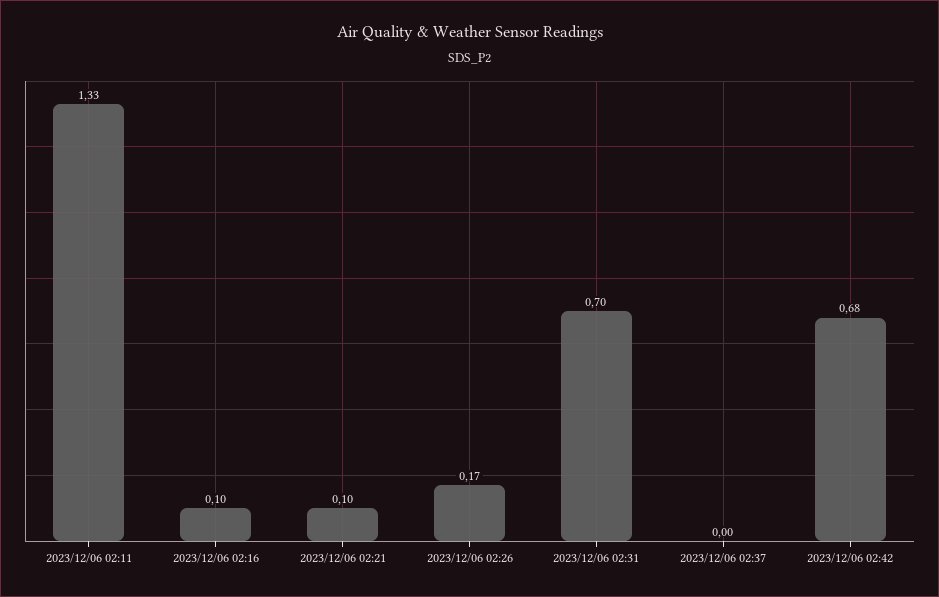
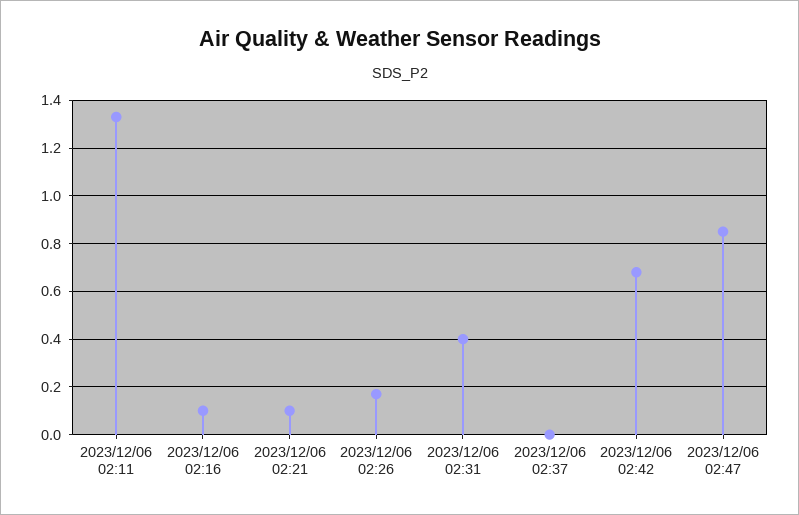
2023/12/06 02:31: 0.7 -> 0.4
2023/12/06 02:47: none -> 0.85

